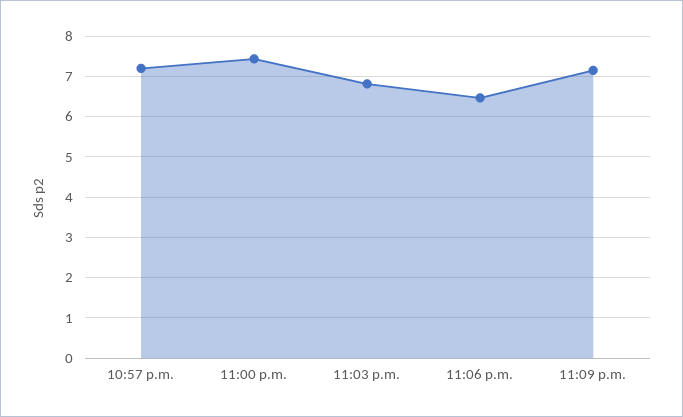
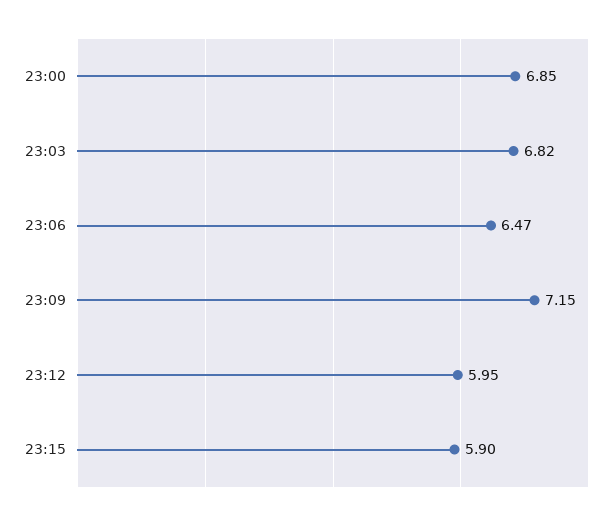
10:57 p.m.: 7.2 -> none
11:00 p.m.: 7.4 -> 6.85
23:12: none -> 5.95
23:15: none -> 5.9

